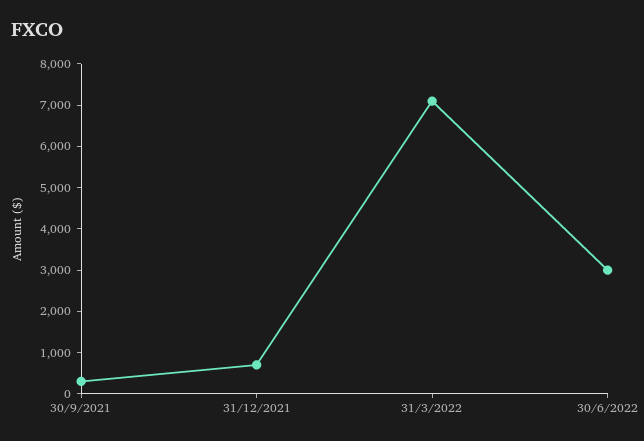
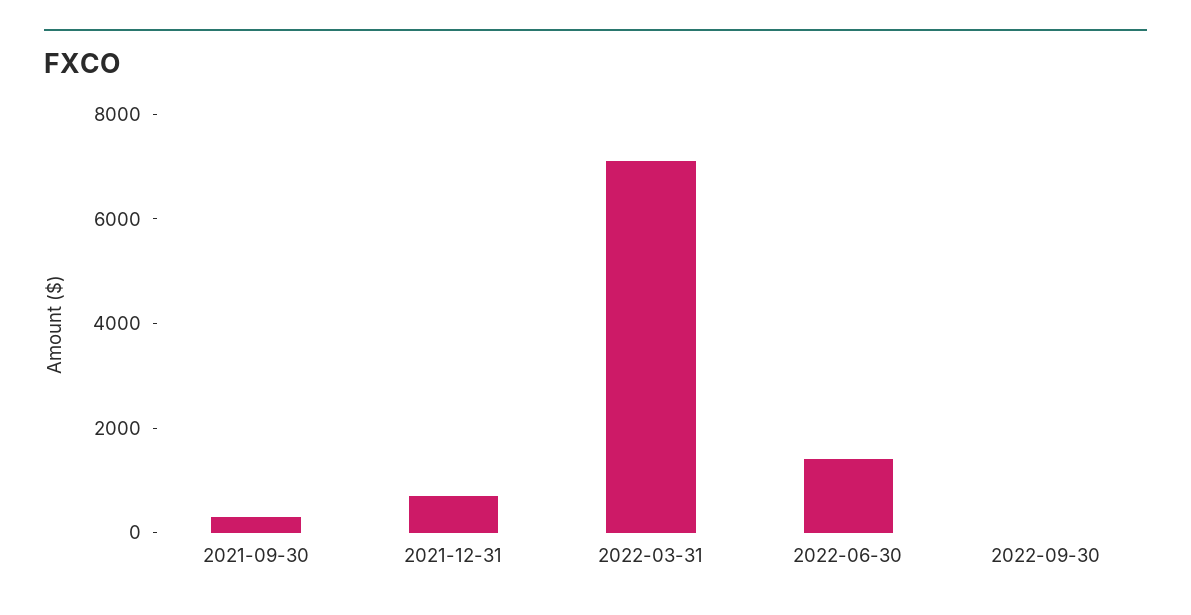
30/6/2022: 3000 -> 1500
2022-09-30: none -> 0

